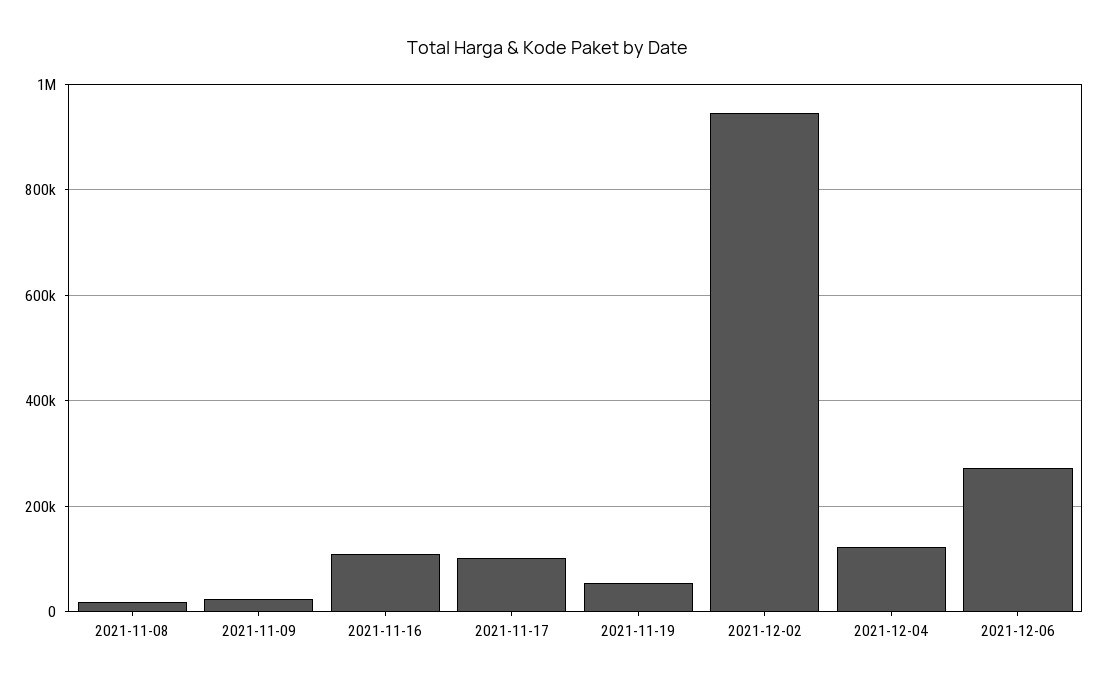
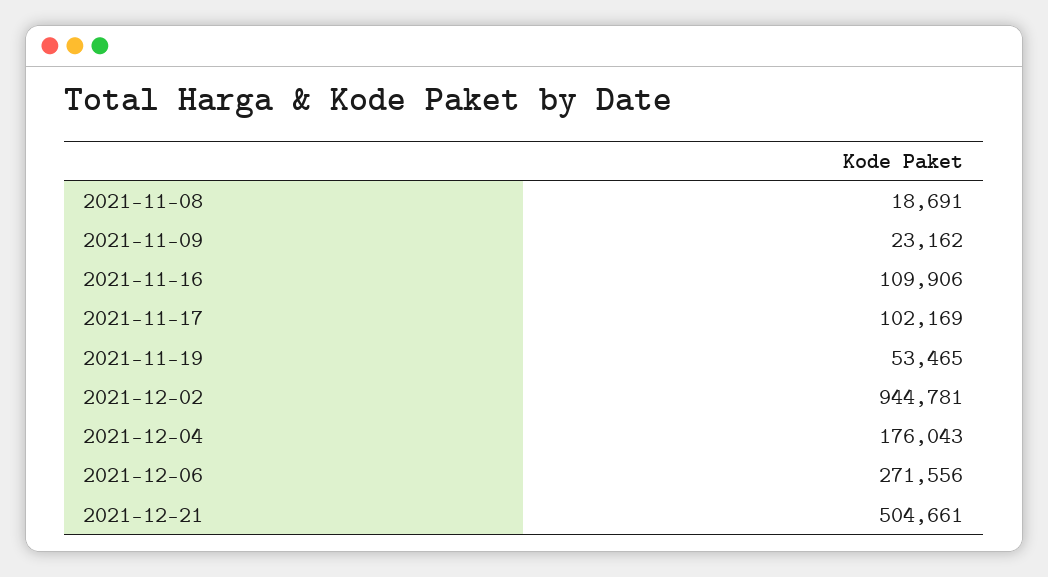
2021-12-04: 120000 -> 176043
2021-12-21: none -> 504661

